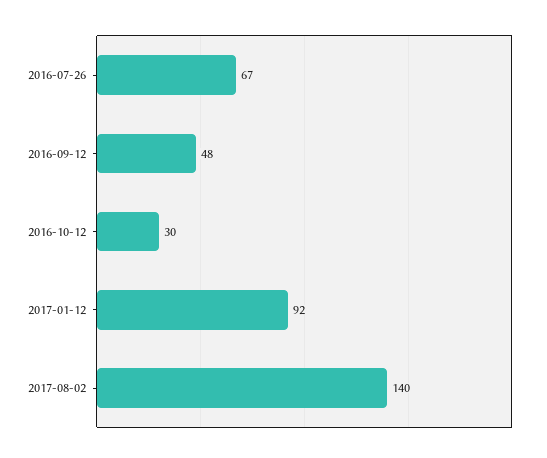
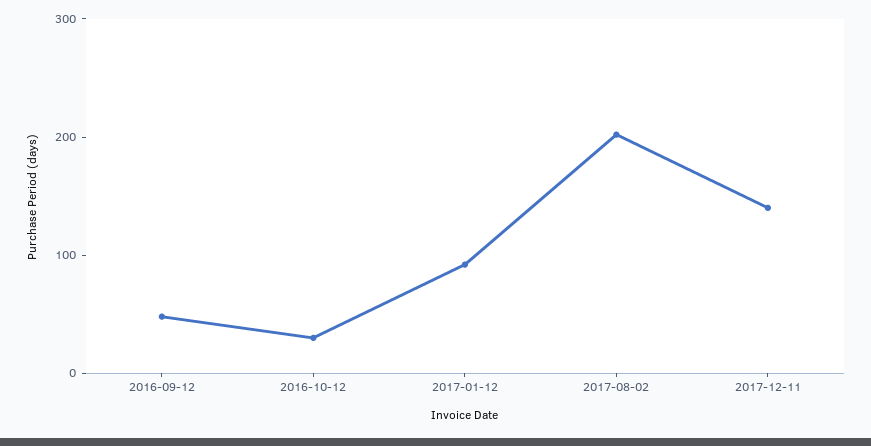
2016-07-26: 67 -> none
2017-08-02: 140 -> 200
2017-12-11: none -> 140

